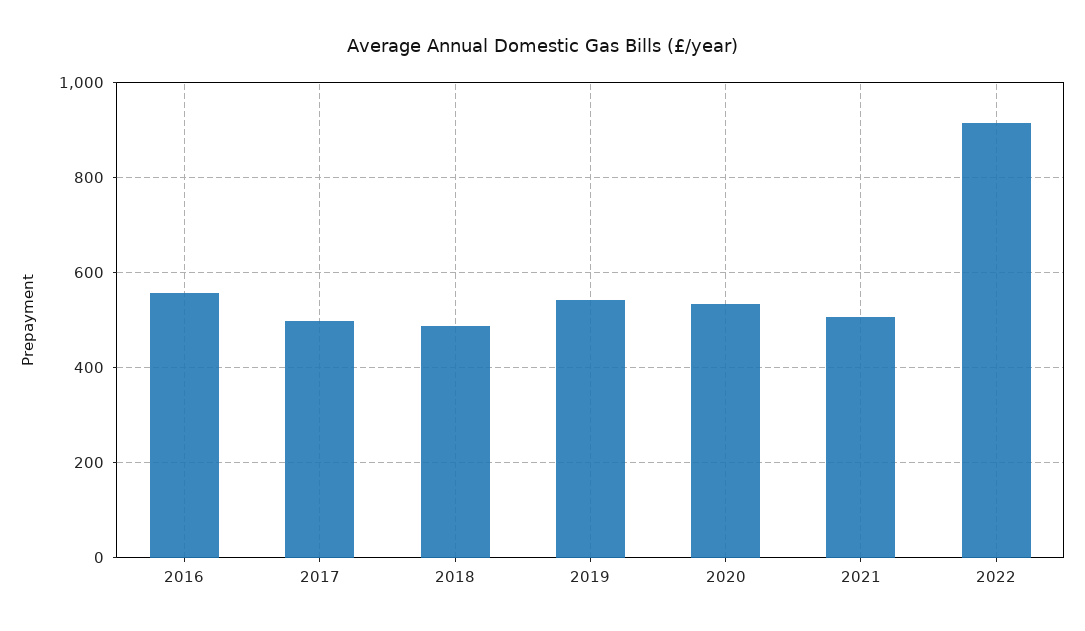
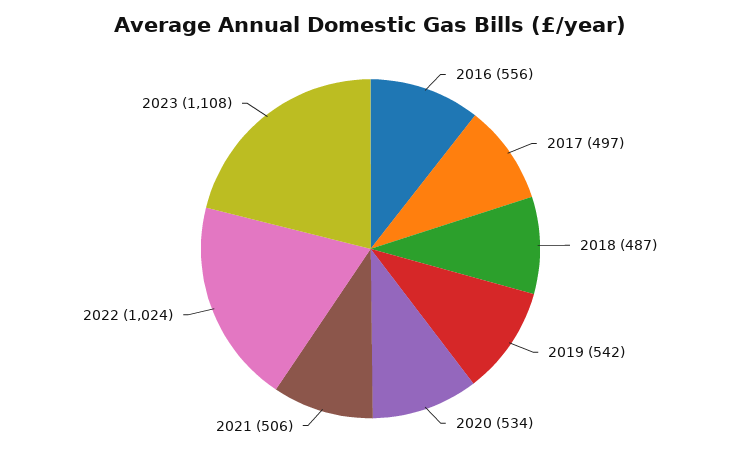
2022: 920 -> 1024
2023: none -> 1108

